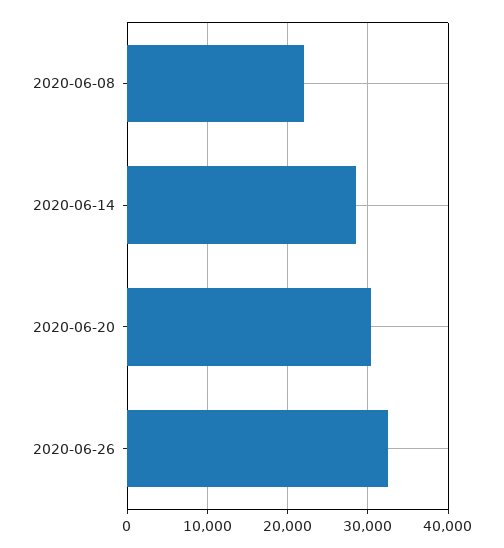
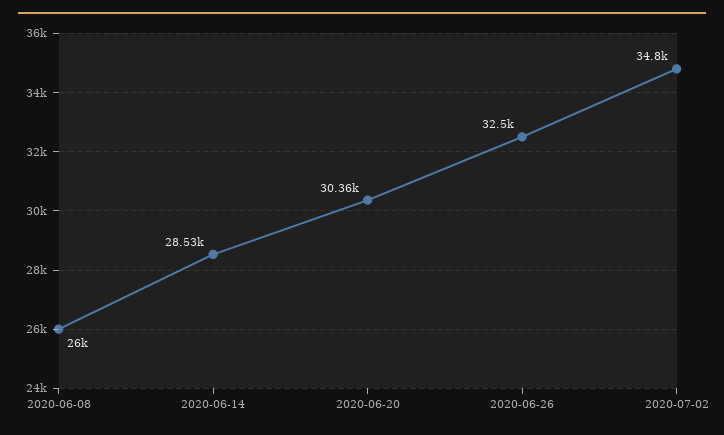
2020-06-08: 22000 -> 26000
2020-07-02: none -> 34800

